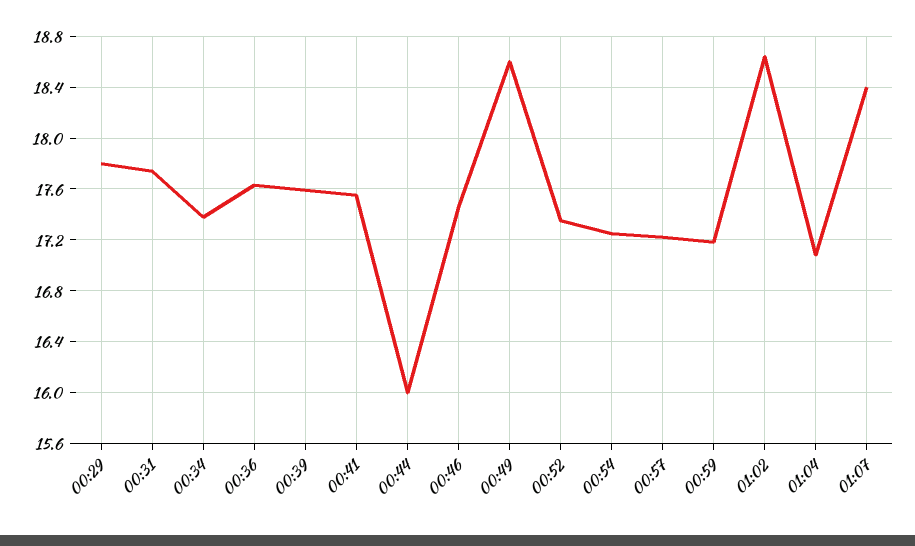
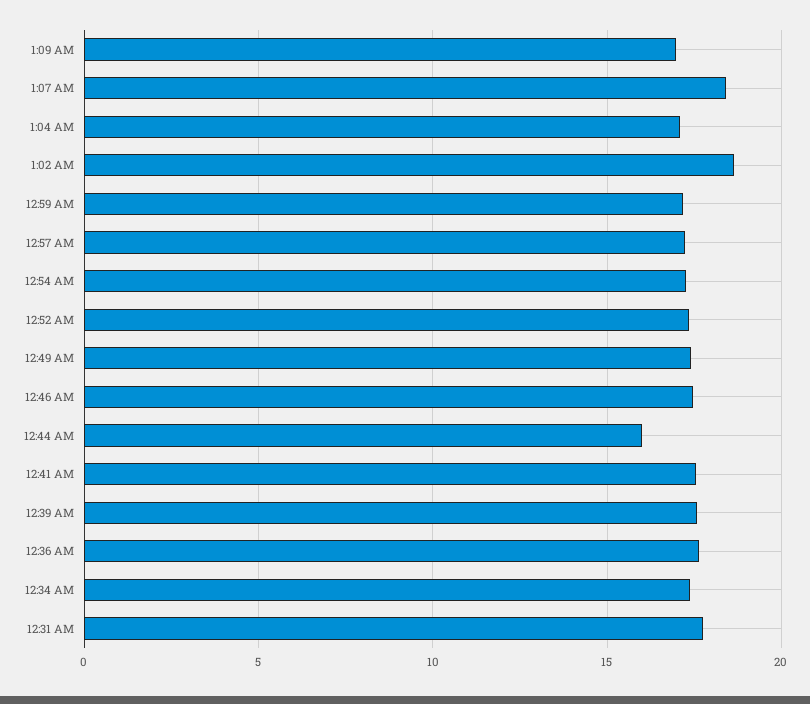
00:29: 17.8 -> none
00:49: 18.6 -> 17.5
1:09 AM: none -> 17

